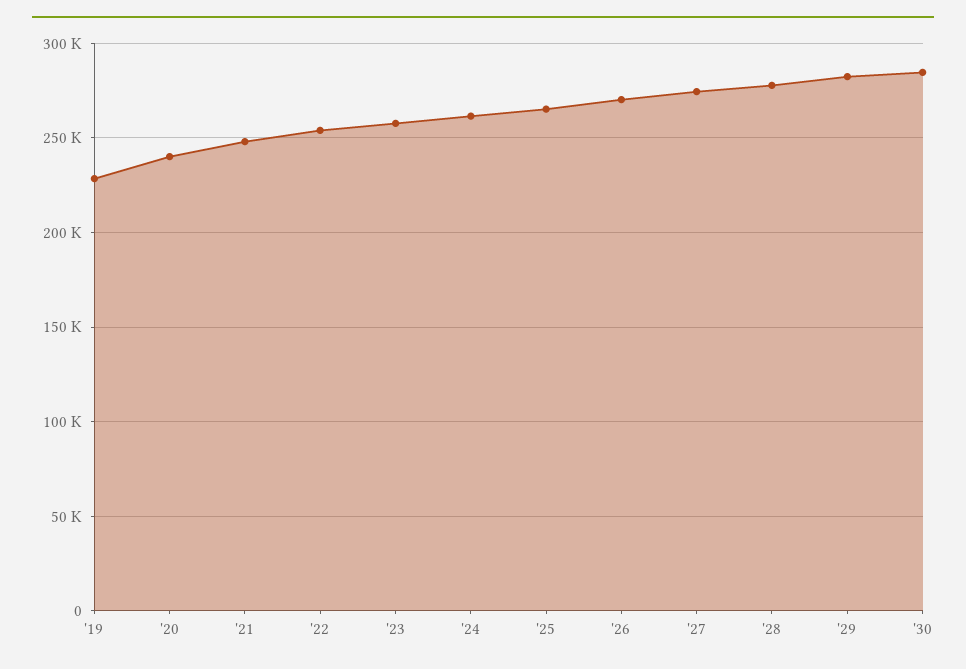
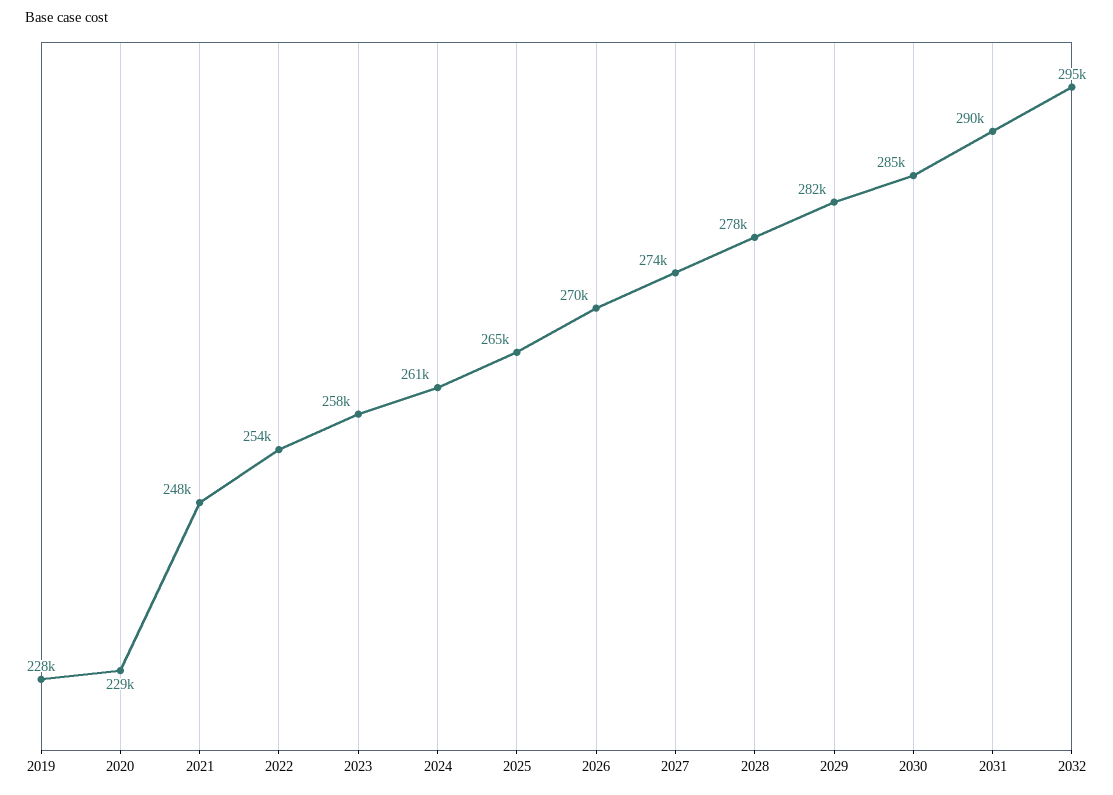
'20: 240000 -> 229000
2031: none -> 290000
2032: none -> 295000

